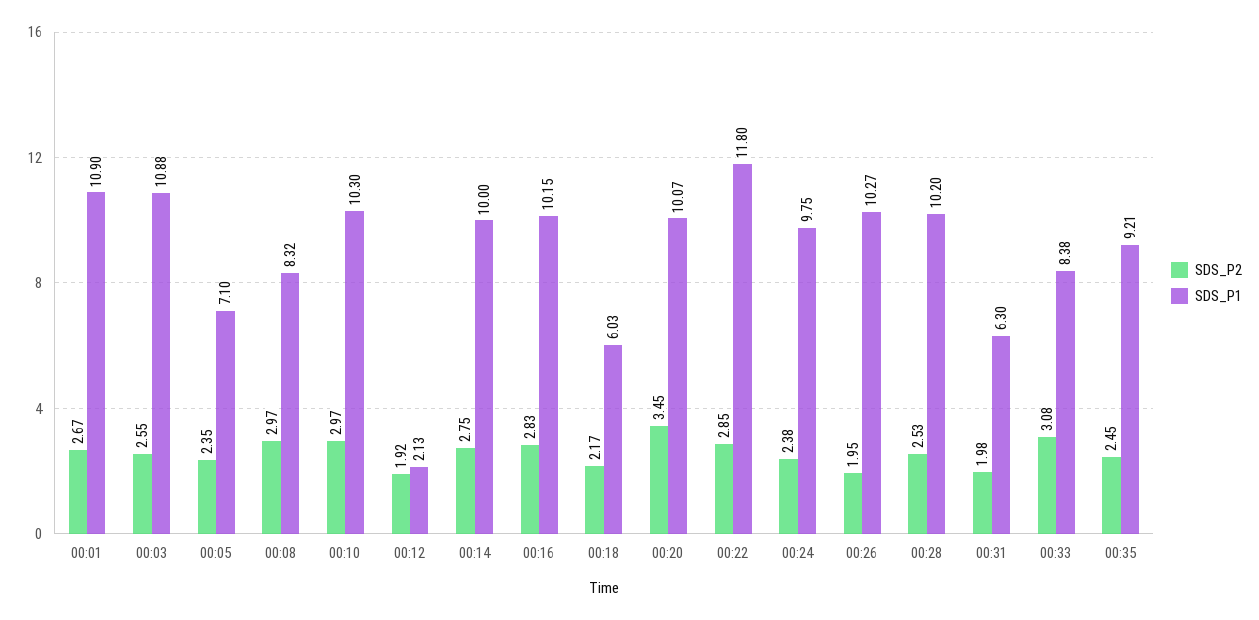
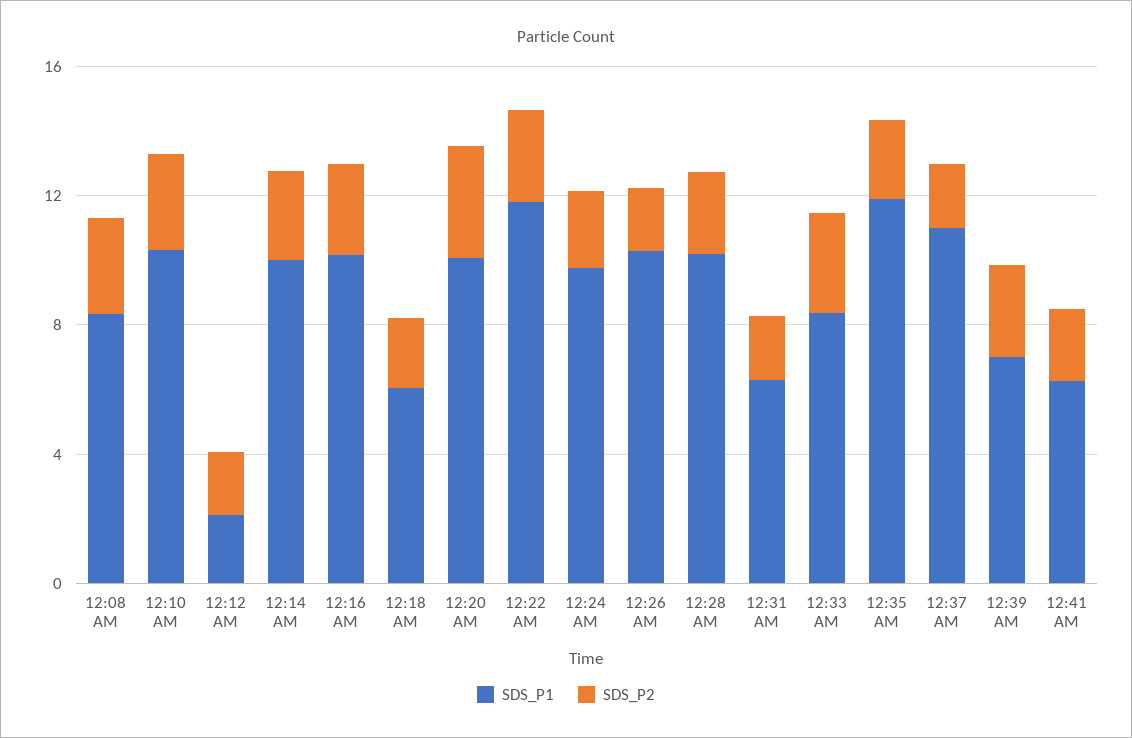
SDS_P2, 00:01: 2.67 -> none
SDS_P1, 00:01: 10.9 -> none
SDS_P2, 00:03: 2.55 -> none
SDS_P1, 00:03: 10.88 -> none
SDS_P2, 00:05: 2.35 -> none
SDS_P1, 00:05: 7.1 -> none
SDS_P1, 00:35: 9.21 -> 12
SDS_P1, 12:37 AM: none -> 11
SDS_P2, 12:37 AM: none -> 2
SDS_P1, 12:39 AM: none -> 7
SDS_P2, 12:39 AM: none -> 3
SDS_P1, 12:41 AM: none -> 6
SDS_P2, 12:41 AM: none -> 2

